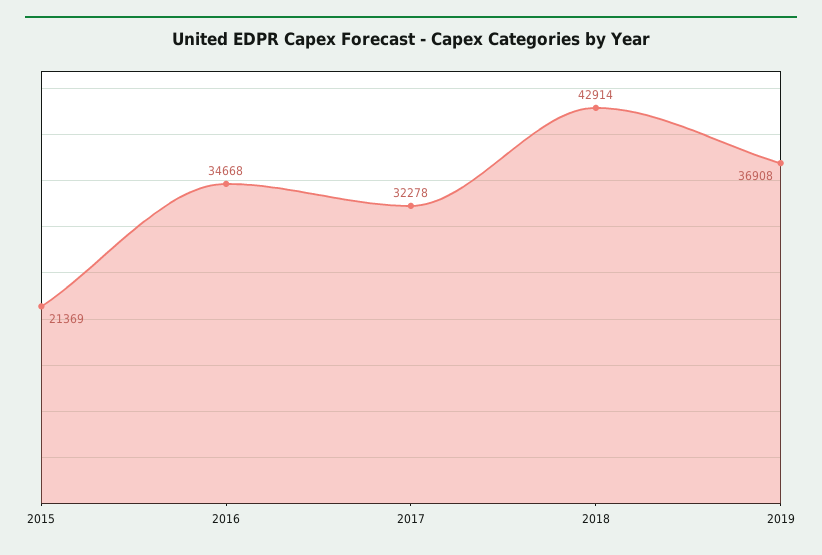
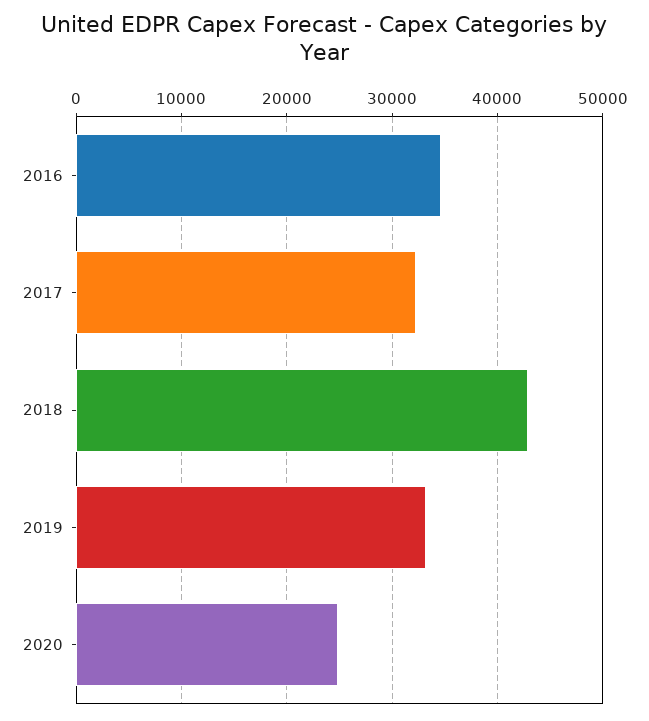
2015: 21369 -> none
2019: 36908 -> 33000
2020: none -> 25000

